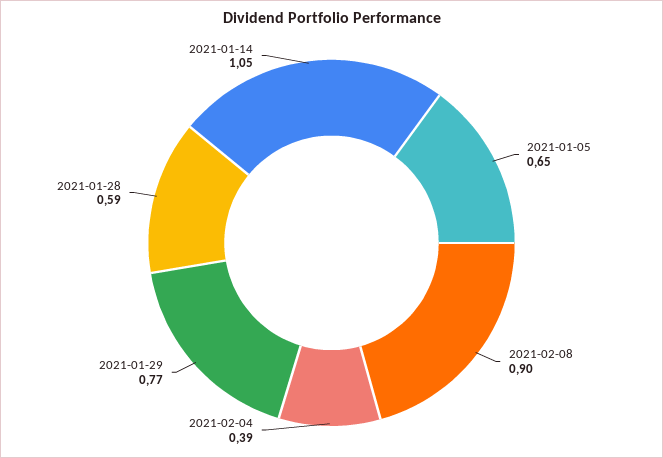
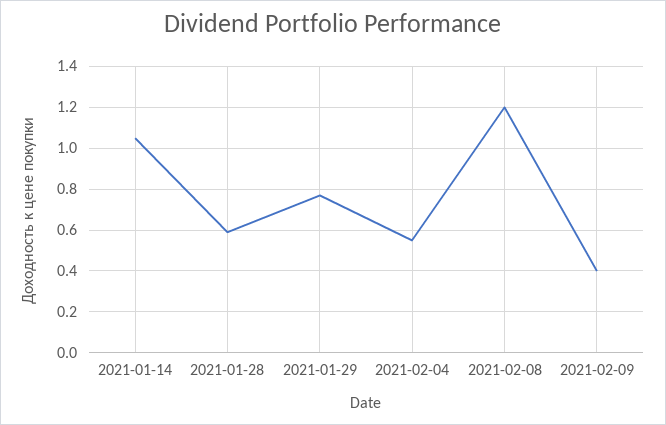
2021-01-05: 0.65 -> none
2021-02-08: 0.9 -> 1.2
2021-02-04: 0.39 -> 0.55
2021-02-09: none -> 0.4

